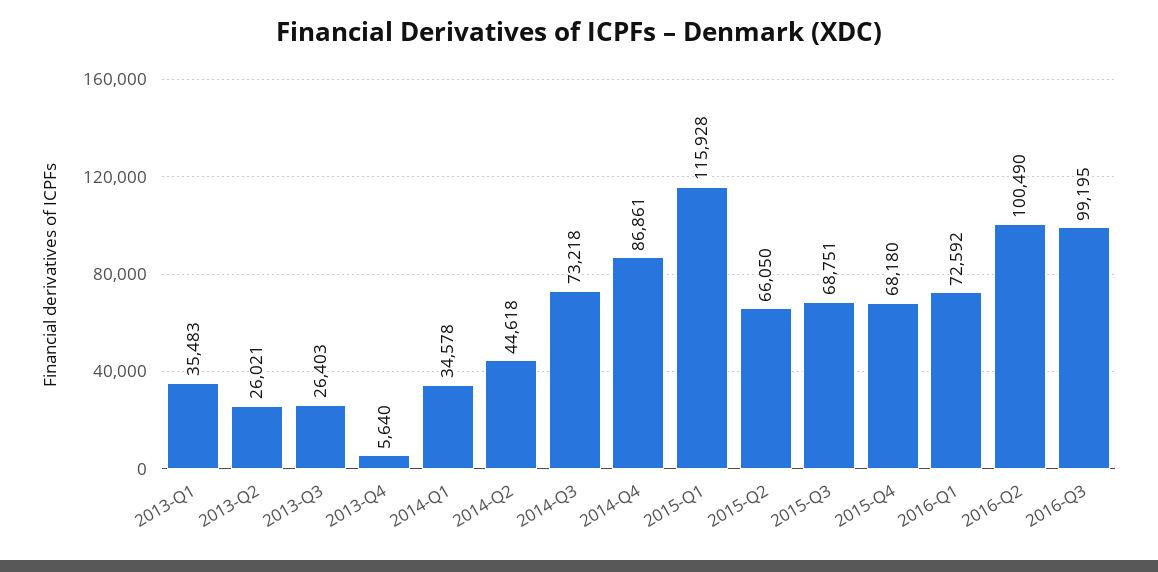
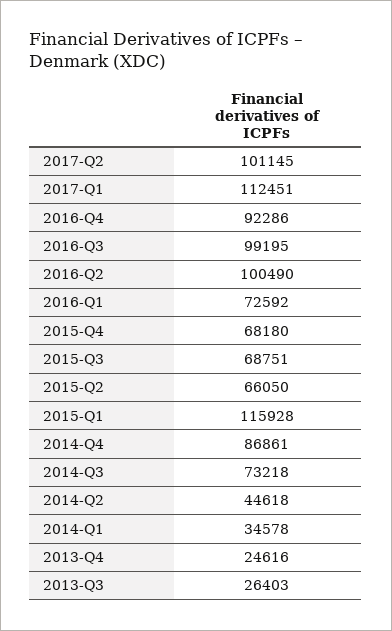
2013-Q1: 35483 -> none
2013-Q2: 26021 -> none
2013-Q4: 5640 -> 24616
2017-Q2: none -> 101145
2017-Q1: none -> 112451
2016-Q4: none -> 92286

